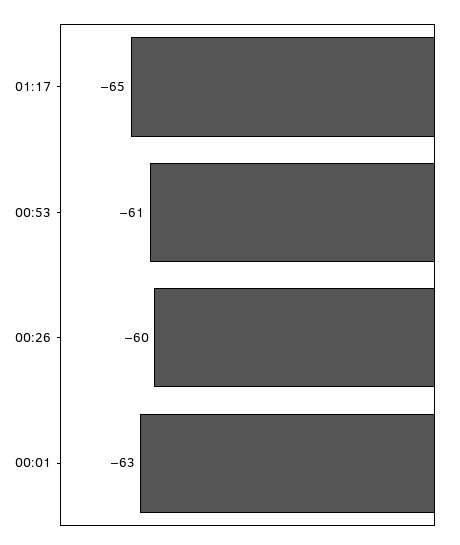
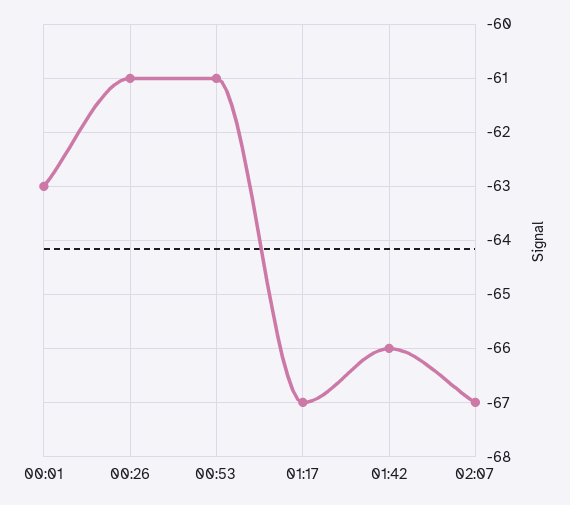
01:17: -65 -> -67
00:26: -60 -> -61
01:42: none -> -66
02:07: none -> -67

